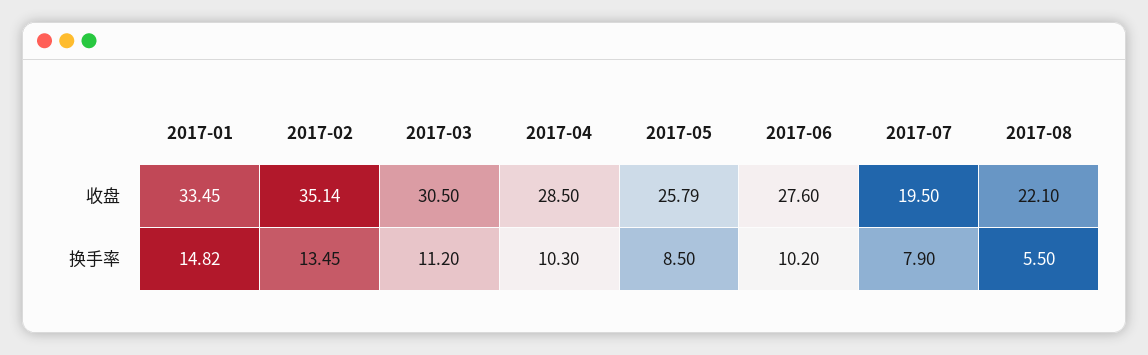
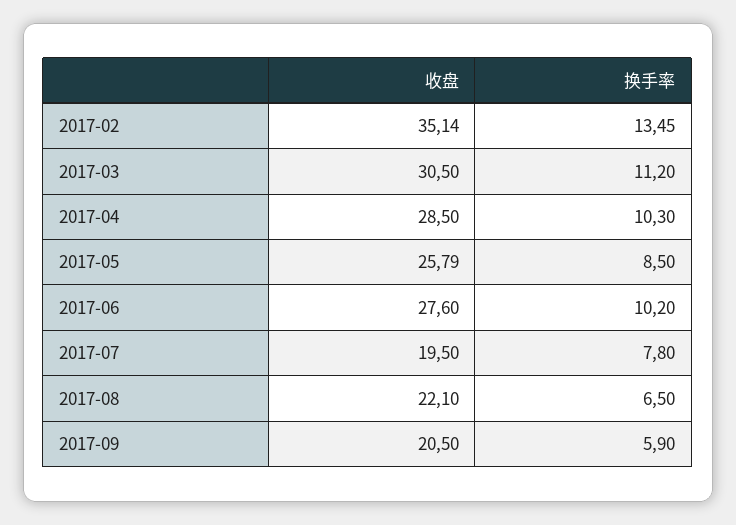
2017-01, 收盘: 33.45 -> none
2017-01, 换手率: 14.82 -> none
2017-07, 换手率: 7.9 -> 7.8
2017-08, 换手率: 5.5 -> 6.5
2017-09, 收盘: none -> 20.5
2017-09, 换手率: none -> 5.9

